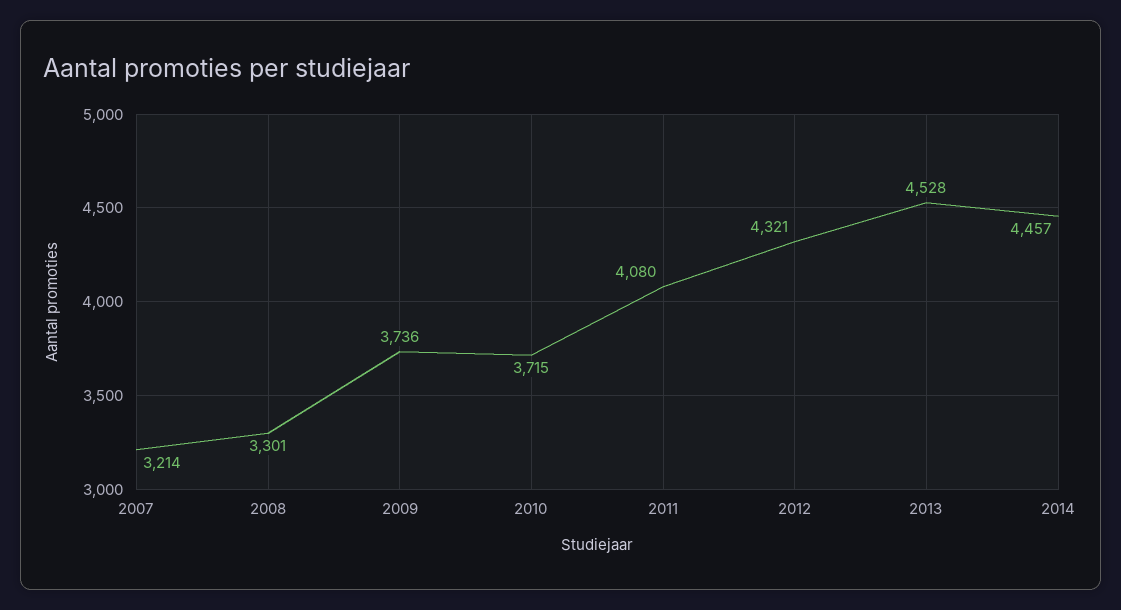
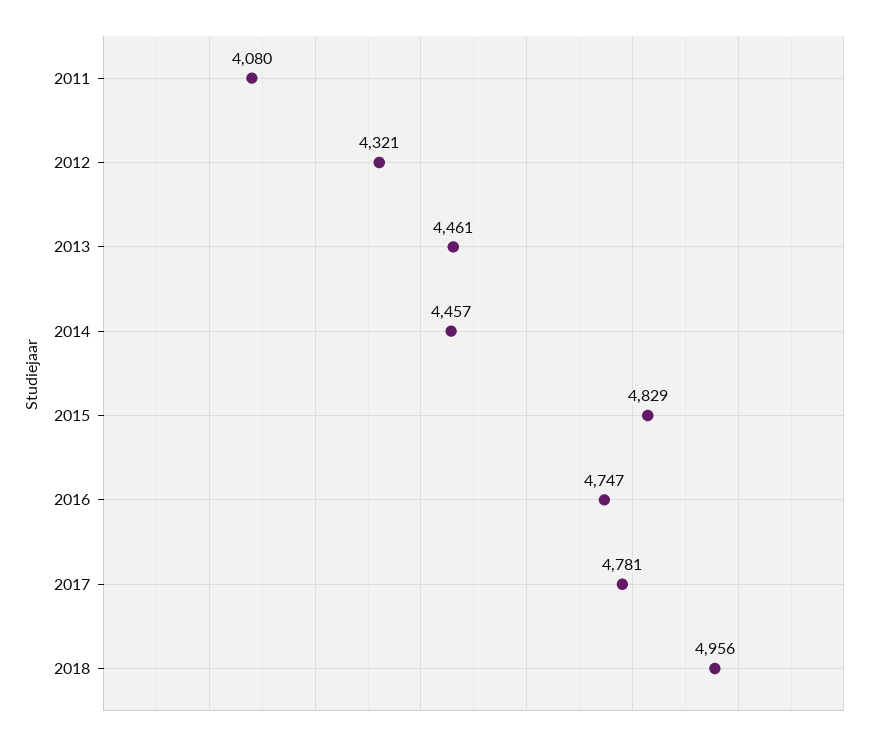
2007: 3214 -> none
2008: 3301 -> none
2009: 3736 -> none
2010: 3715 -> none
2013: 4528 -> 4461
2015: none -> 4829
2016: none -> 4747
2017: none -> 4781
2018: none -> 4956

